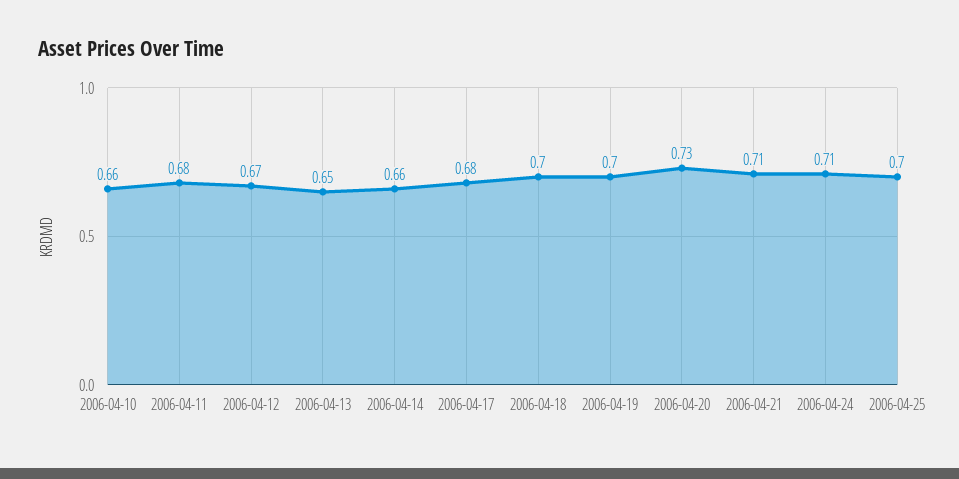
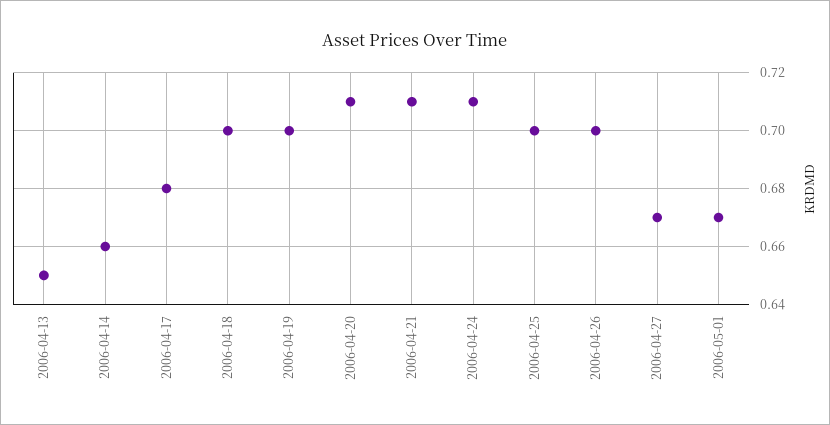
2006-04-10: 0.66 -> none
2006-04-11: 0.68 -> none
2006-04-12: 0.67 -> none
2006-04-20: 0.73 -> 0.71
2006-04-26: none -> 0.7
2006-04-27: none -> 0.67
2006-05-01: none -> 0.67

